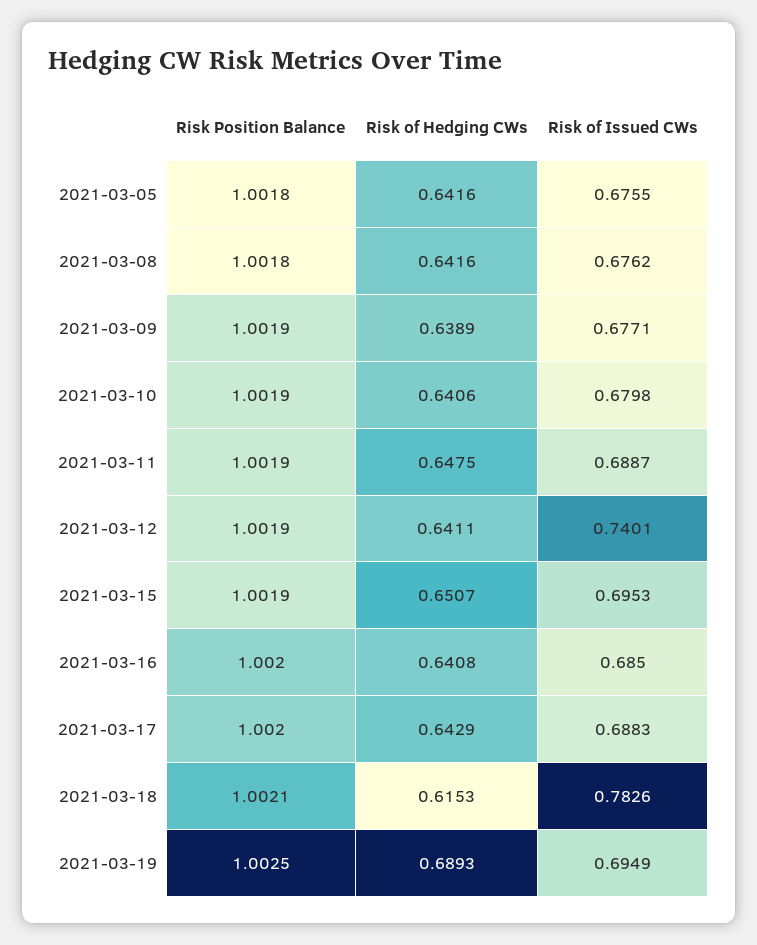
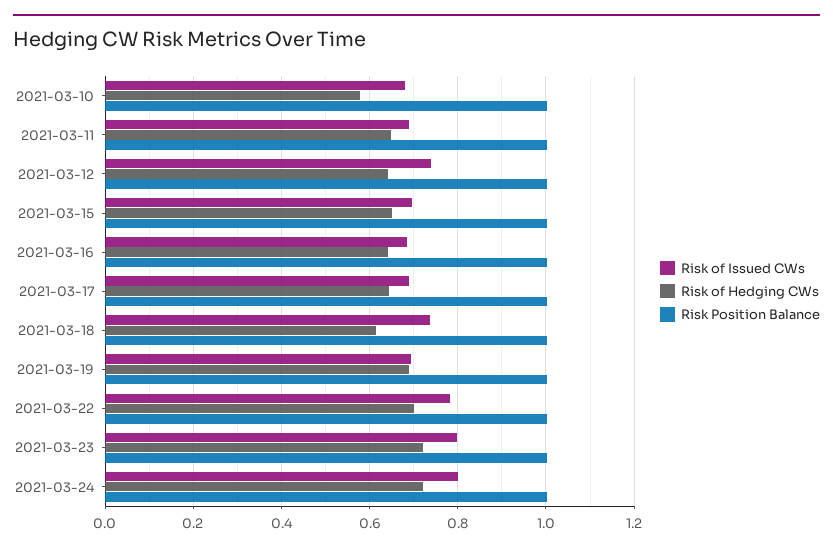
Risk Position Balance, 2021-03-05: 1.0018 -> none
Risk of Hedging CWs, 2021-03-05: 0.6416 -> none
Risk of Issued CWs, 2021-03-05: 0.6755 -> none
Risk Position Balance, 2021-03-08: 1.0018 -> none
Risk of Hedging CWs, 2021-03-08: 0.6416 -> none
Risk of Issued CWs, 2021-03-08: 0.6762 -> none
Risk Position Balance, 2021-03-09: 1.0019 -> none
Risk of Hedging CWs, 2021-03-09: 0.6389 -> none
Risk of Issued CWs, 2021-03-09: 0.6771 -> none
Risk of Hedging CWs, 2021-03-10: 0.6406 -> 0.58
Risk of Issued CWs, 2021-03-18: 0.7826 -> 0.74
Risk of Issued CWs, 2021-03-22: none -> 0.78
Risk of Hedging CWs, 2021-03-22: none -> 0.7
Risk Position Balance, 2021-03-22: none -> 1
Risk of Issued CWs, 2021-03-23: none -> 0.8
Risk of Hedging CWs, 2021-03-23: none -> 0.72
Risk Position Balance, 2021-03-23: none -> 1
Risk of Issued CWs, 2021-03-24: none -> 0.8
Risk of Hedging CWs, 2021-03-24: none -> 0.72
Risk Position Balance, 2021-03-24: none -> 1

